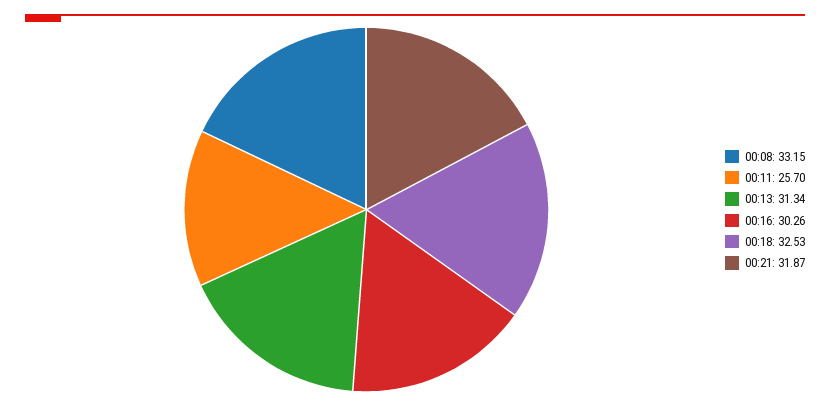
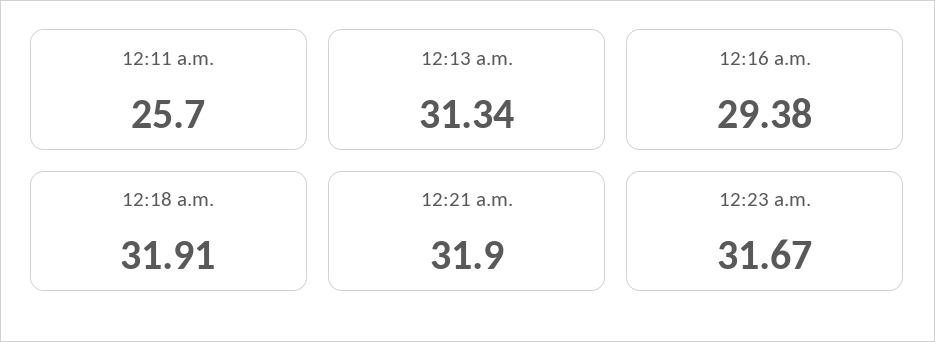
00:08: 33.15 -> none
00:16: 30.26 -> 29.38
00:18: 32.53 -> 31.91
00:21: 31.87 -> 31.9
12:23 a.m.: none -> 31.67

